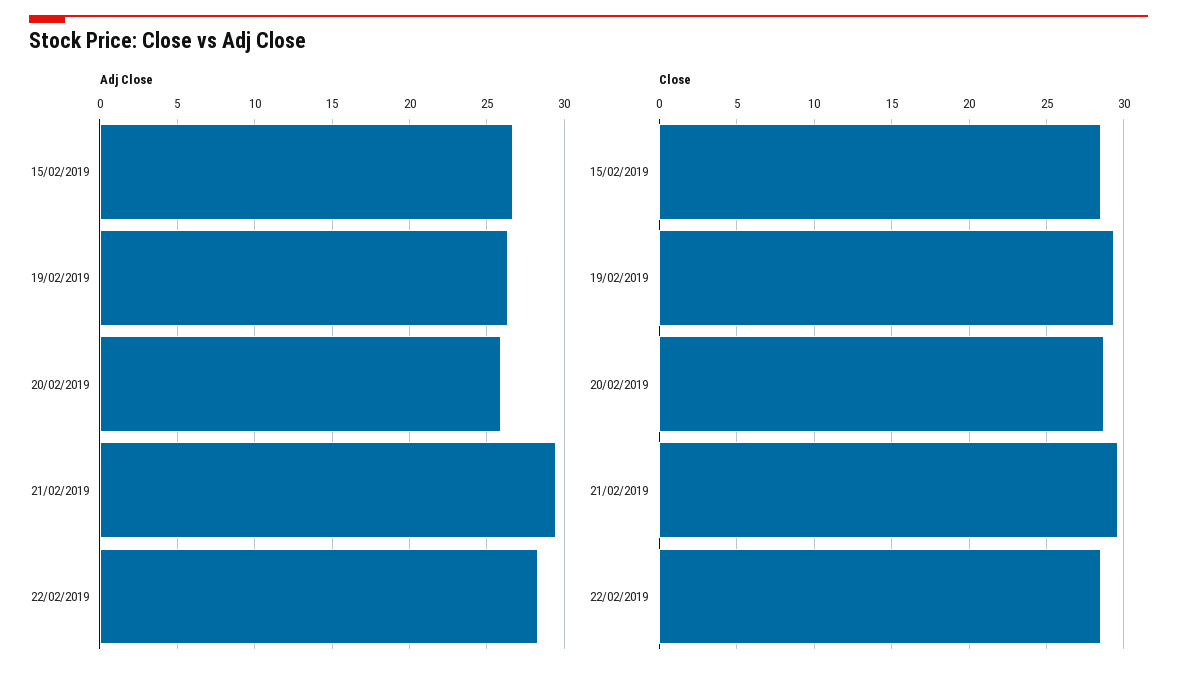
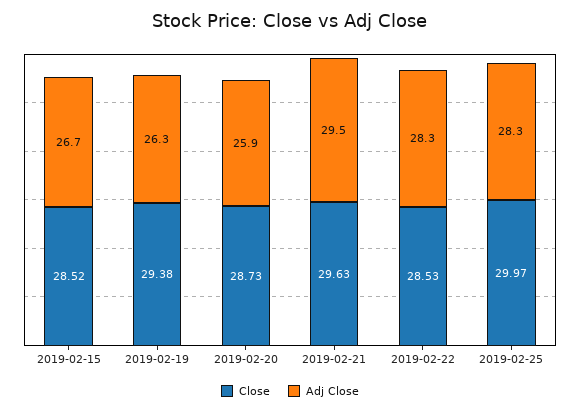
Close, 2019-02-25: none -> 29.97
Adj Close, 2019-02-25: none -> 28.3

